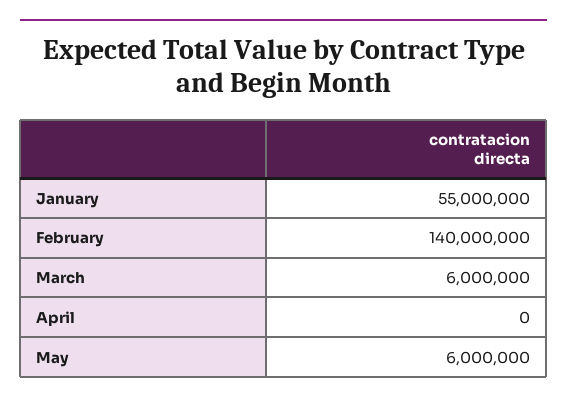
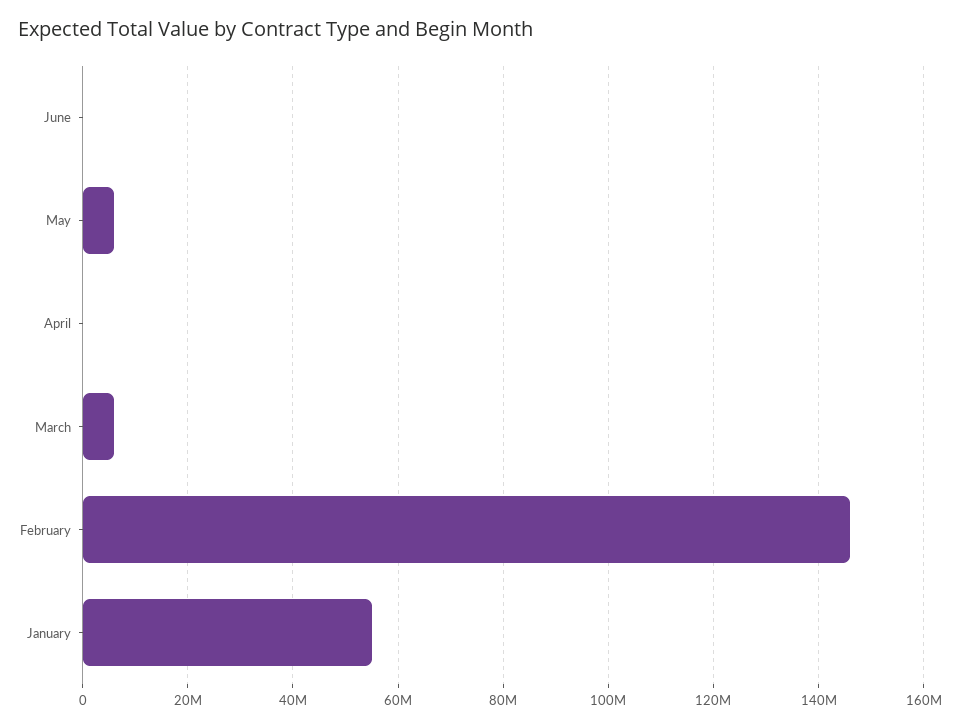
February: 140000000 -> 146000000
June: none -> 0

